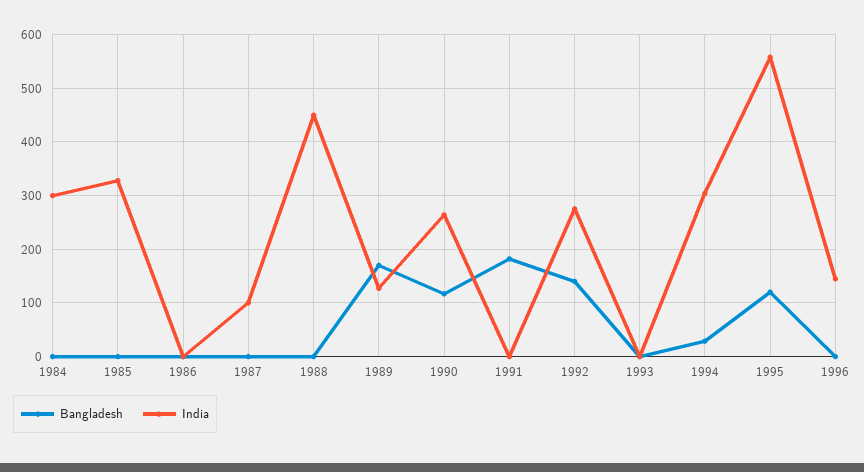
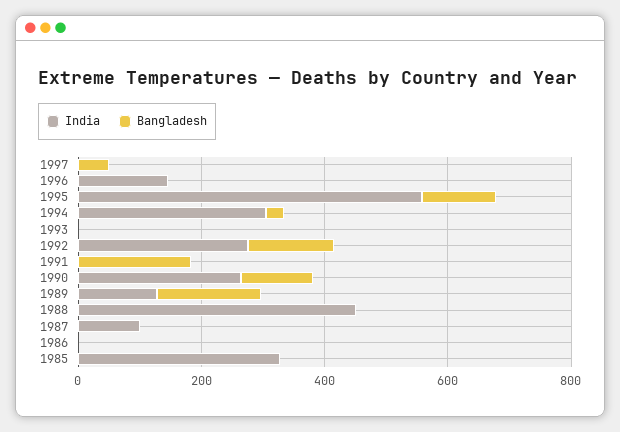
Bangladesh, 1984: 0 -> none
India, 1984: 300 -> none
India, 1997: none -> 0
Bangladesh, 1997: none -> 50

